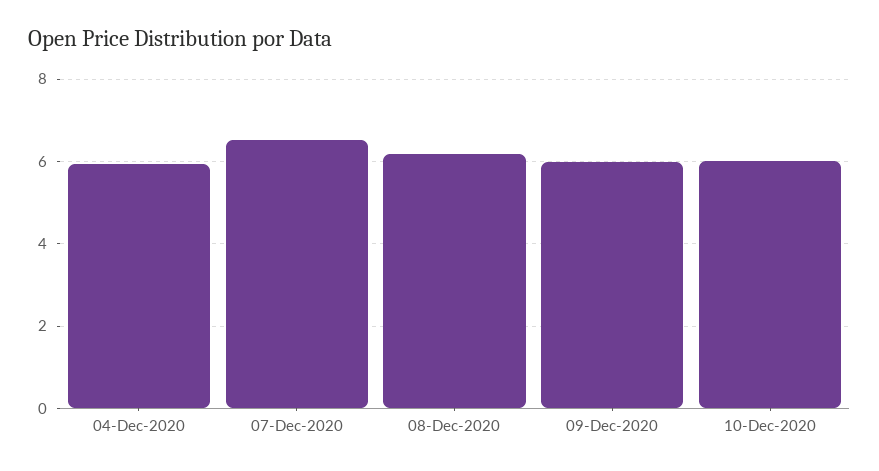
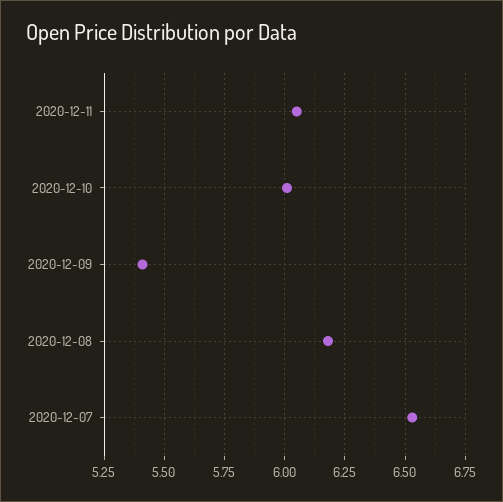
04-Dec-2020: 6 -> none
09-Dec-2020: 6 -> 5.4
2020-12-11: none -> 6.05

